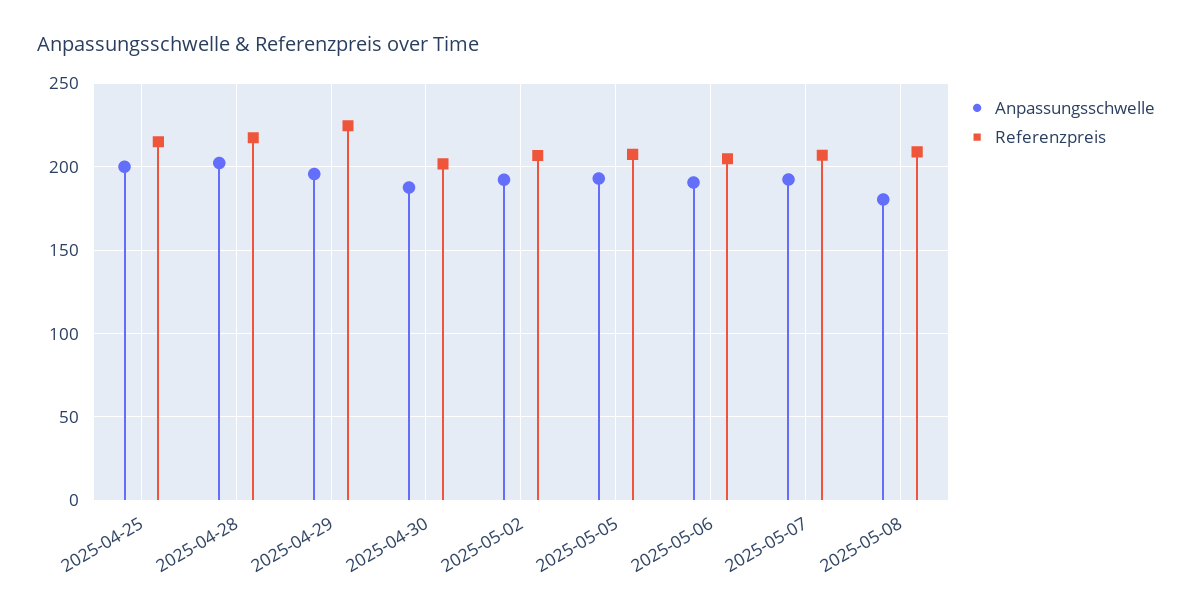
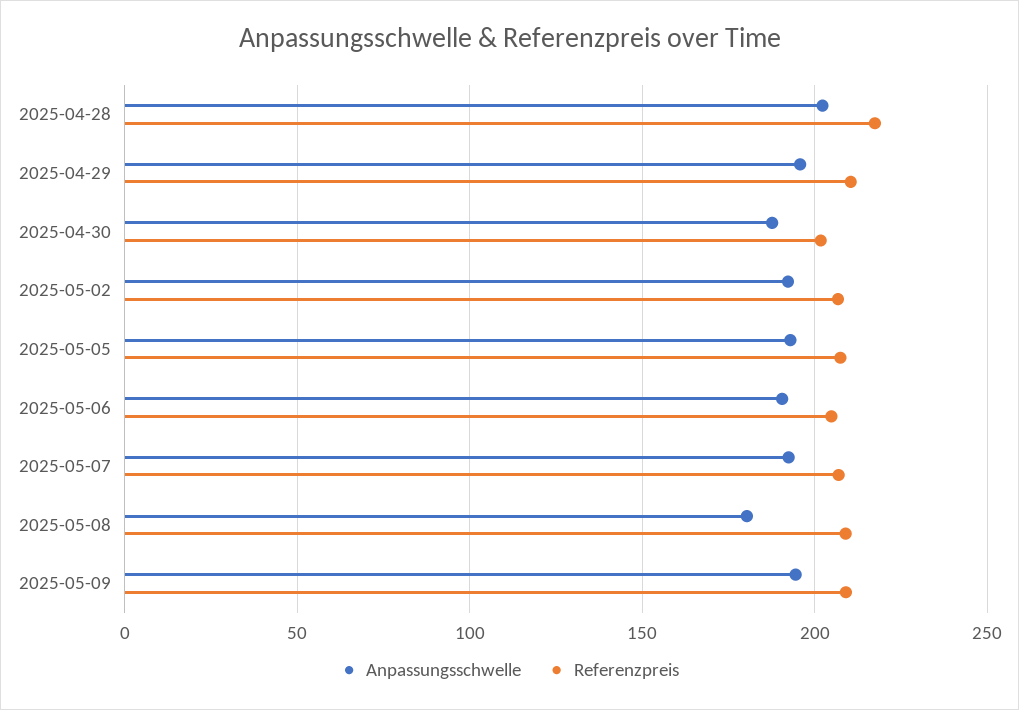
Anpassungsschwelle, 2025-04-25: 200 -> none
Referenzpreis, 2025-04-25: 215 -> none
Referenzpreis, 2025-04-29: 225 -> 210
Anpassungsschwelle, 2025-05-09: none -> 195
Referenzpreis, 2025-05-09: none -> 210

